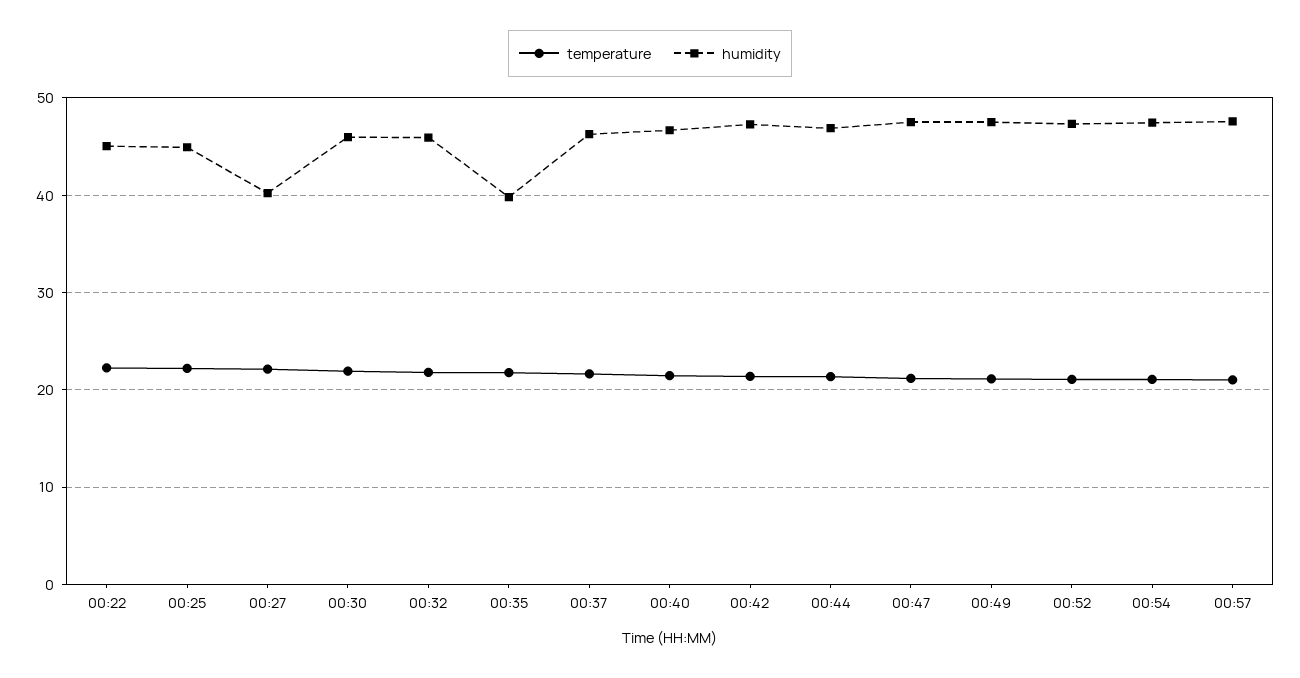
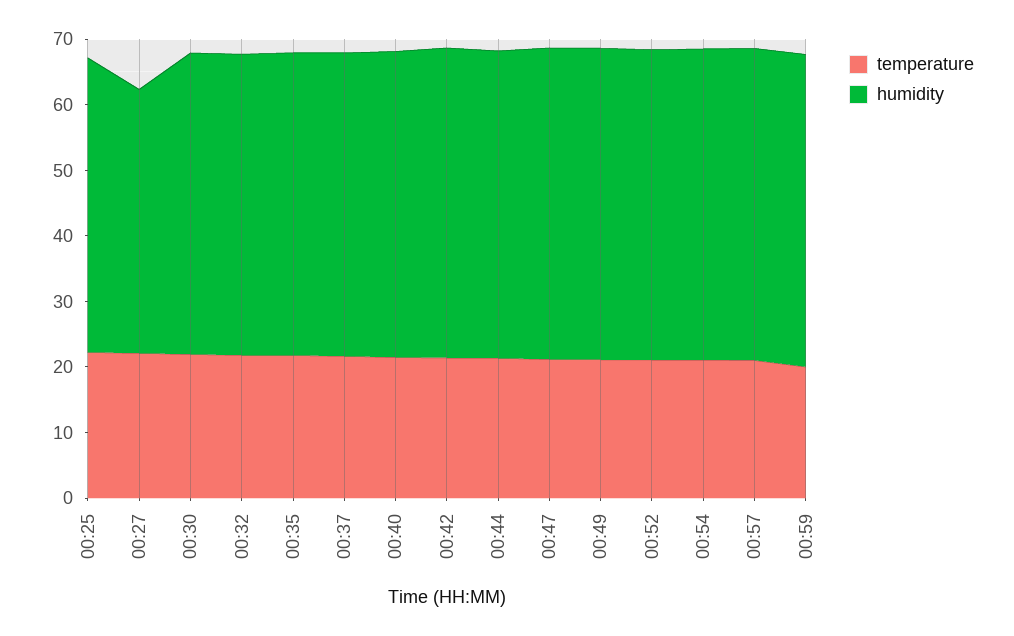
temperature, 00:22: 22 -> none
humidity, 00:22: 45 -> none
humidity, 00:35: 40 -> 46
temperature, 00:59: none -> 20
humidity, 00:59: none -> 48

